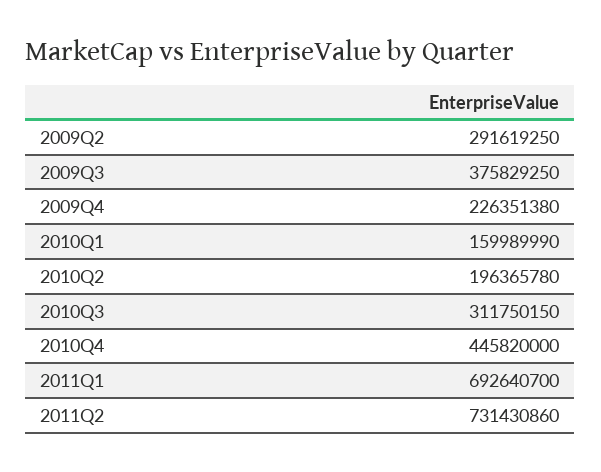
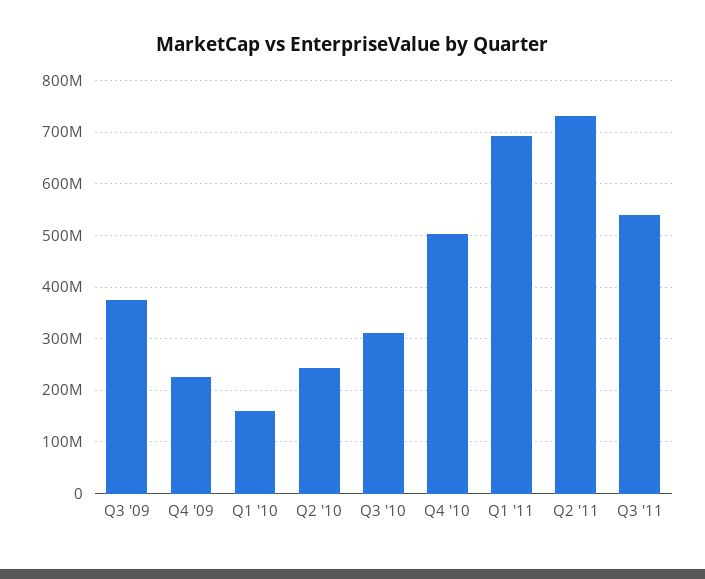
2009Q2: 291619250 -> none
2010Q2: 196365780 -> 240000000
2010Q4: 445820000 -> 500000000
Q3 '11: none -> 540000000

